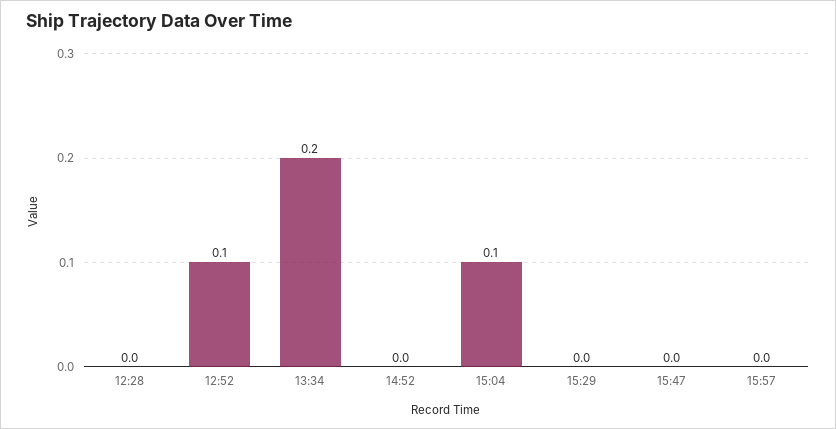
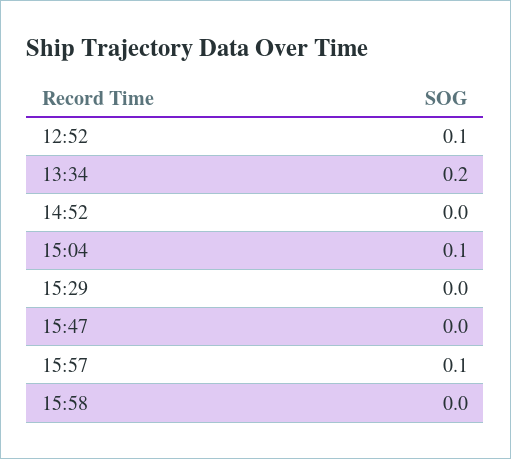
12:28: 0 -> none
15:57: 0 -> 0.1
15:58: none -> 0

